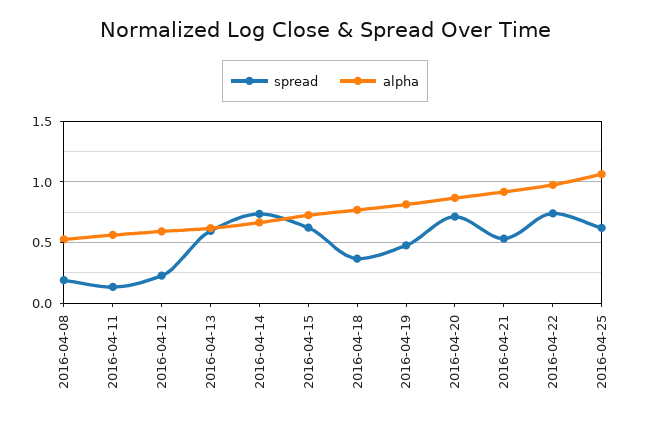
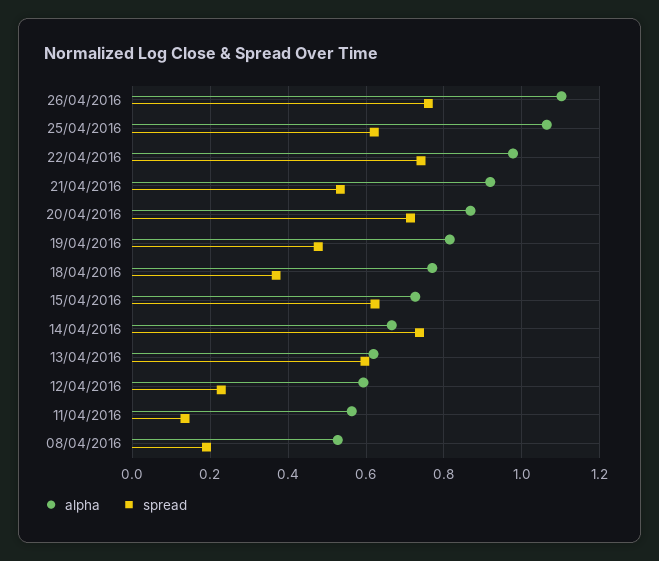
alpha, 26/04/2016: none -> 1.1
spread, 26/04/2016: none -> 0.76

